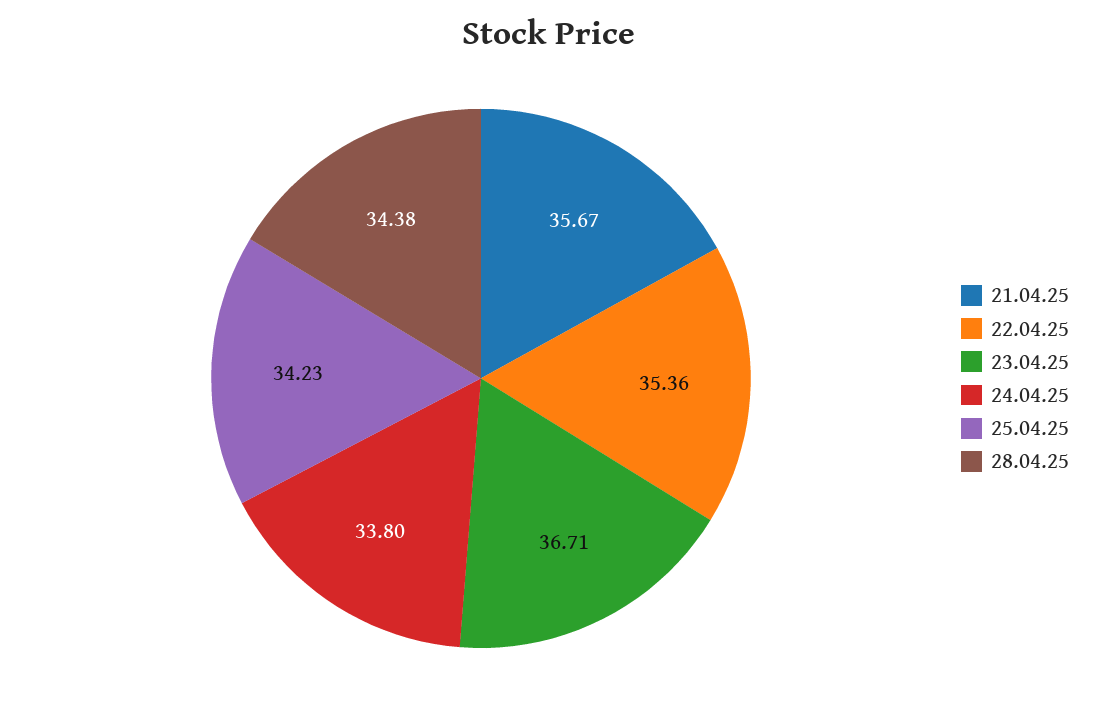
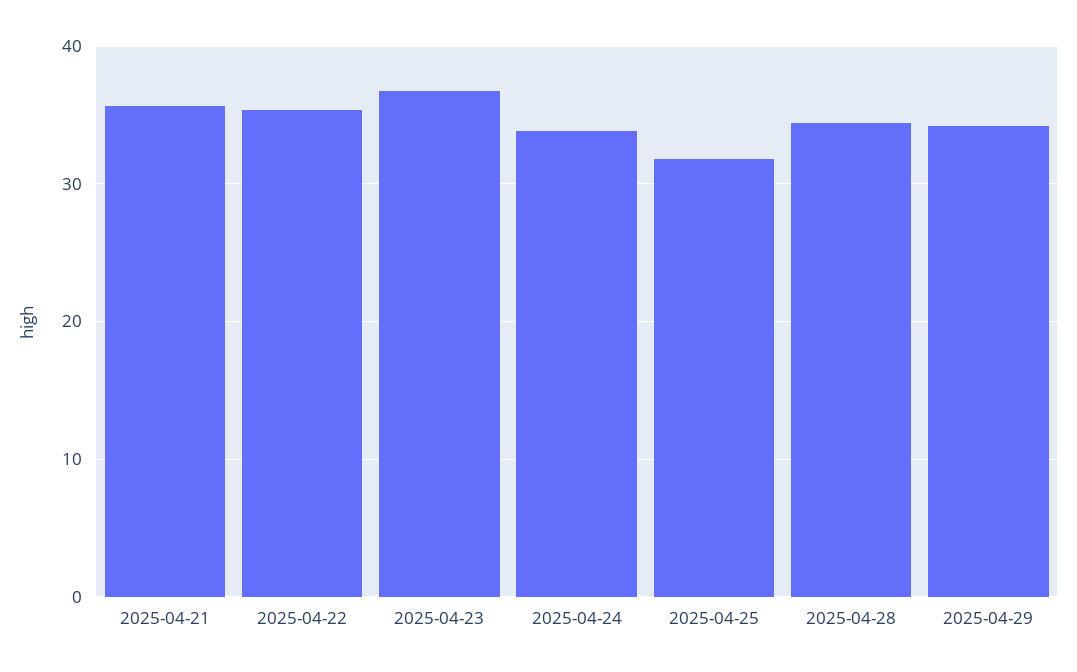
25.04.25: 34.23 -> 32
2025-04-29: none -> 34

